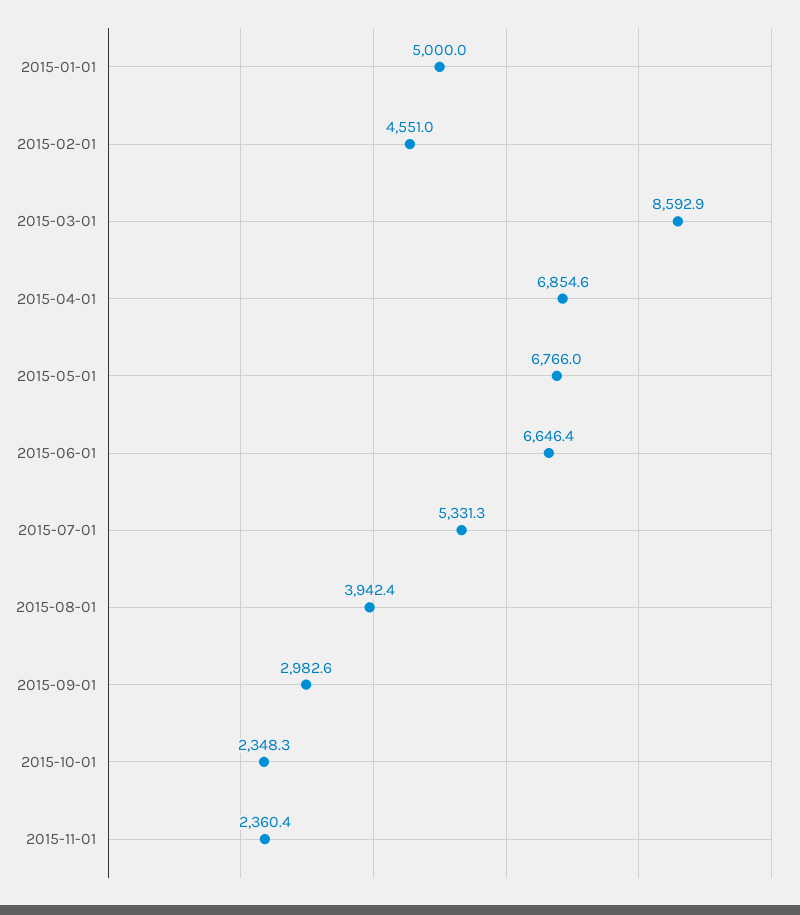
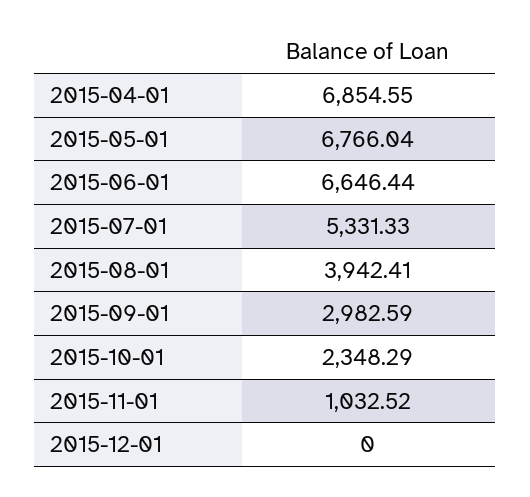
2015-01-01: 5000 -> none
2015-02-01: 4551 -> none
2015-03-01: 8592.9 -> none
2015-11-01: 2360.4 -> 1032.52
2015-12-01: none -> 0

